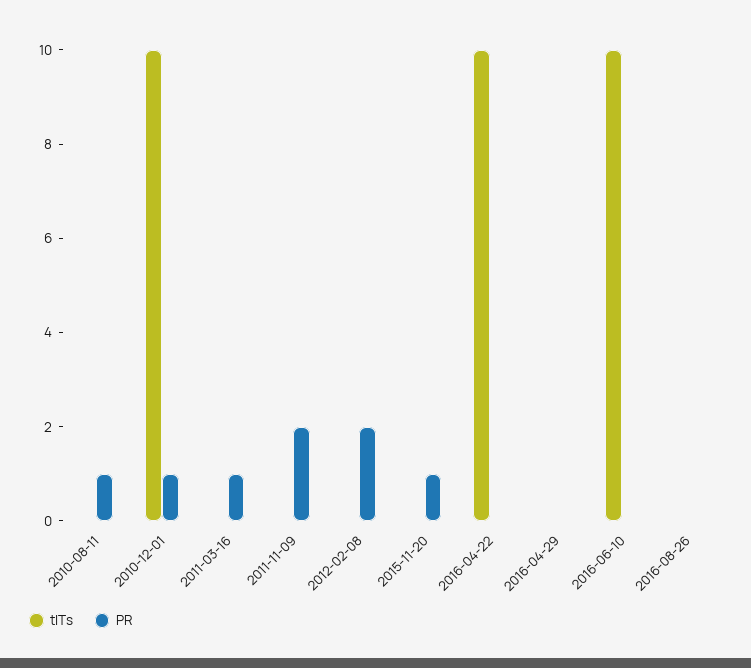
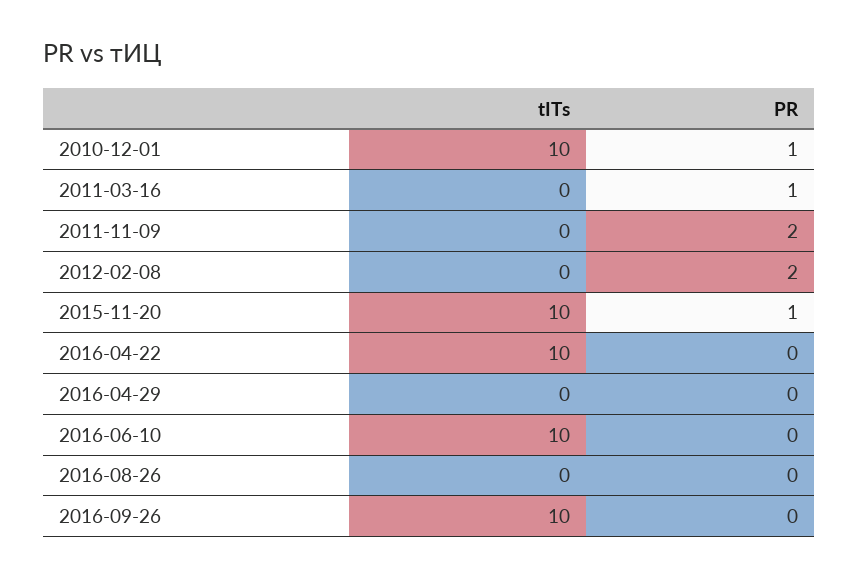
tITs, 2010-08-11: 0 -> none
PR, 2010-08-11: 1 -> none
tITs, 2015-11-20: 0 -> 10
tITs, 2016-09-26: none -> 10
PR, 2016-09-26: none -> 0

